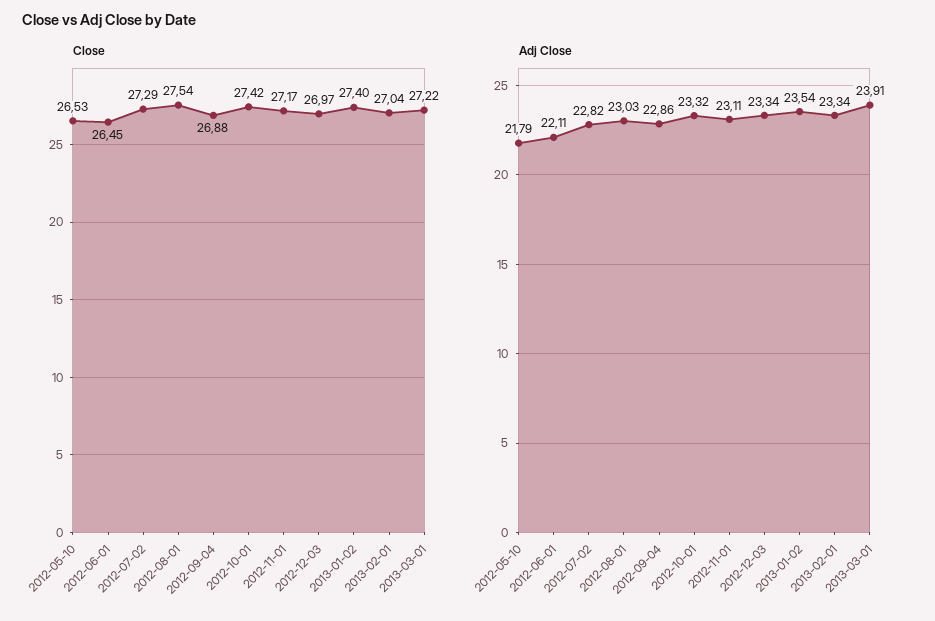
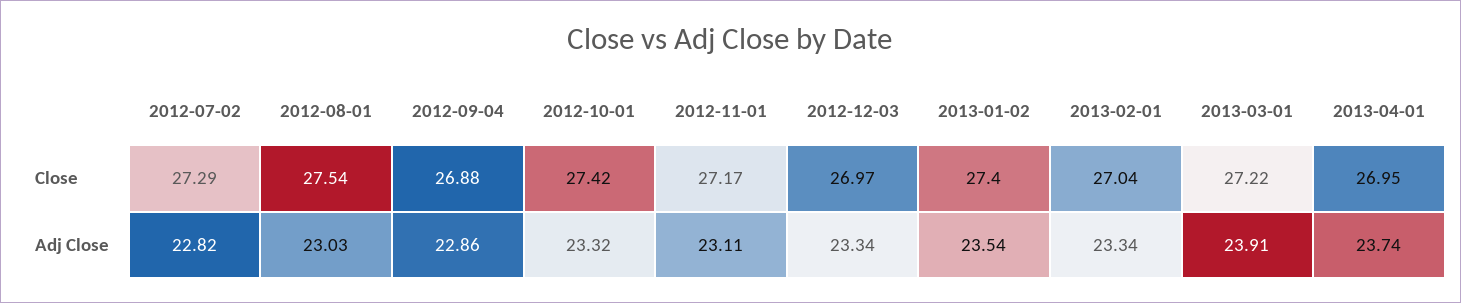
Close, 2012-05-10: 26.53 -> none
Close, 2012-06-01: 26.45 -> none
Adj Close, 2012-05-10: 21.79 -> none
Adj Close, 2012-06-01: 22.11 -> none
Close, 2013-04-01: none -> 26.95
Adj Close, 2013-04-01: none -> 23.74

